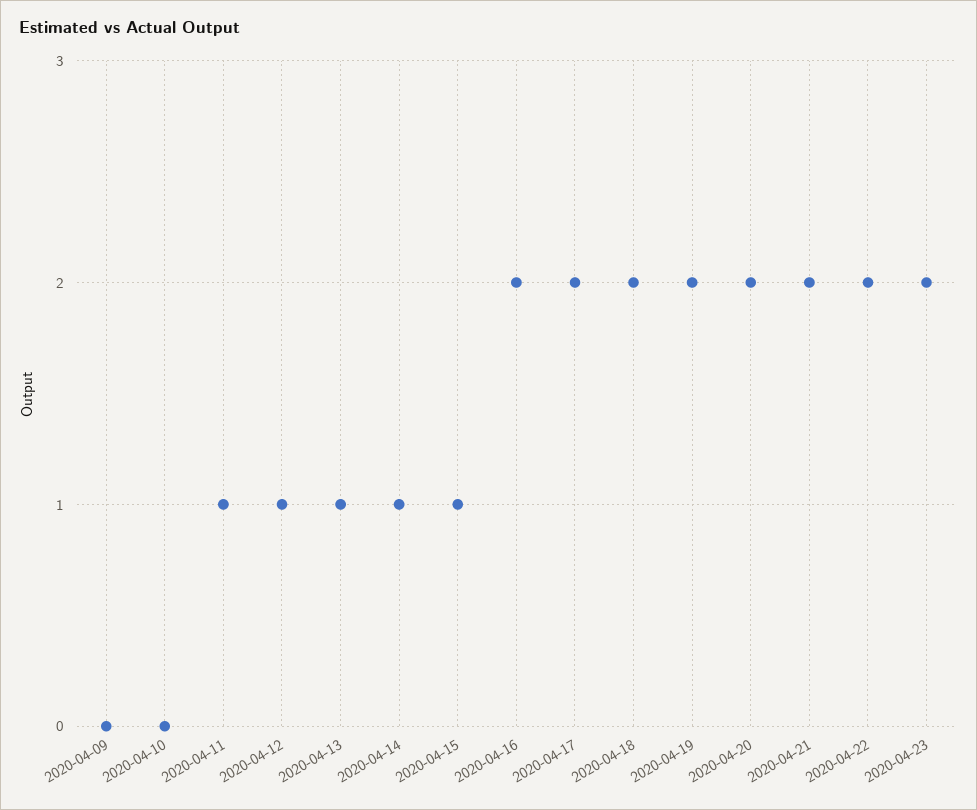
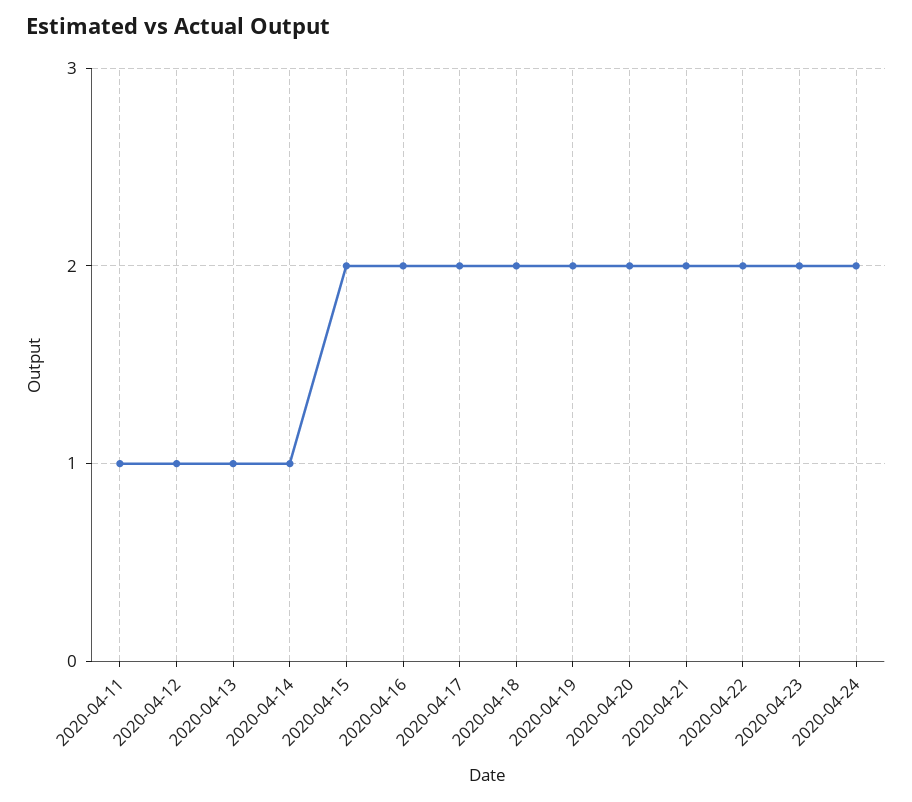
2020-04-09: 0 -> none
2020-04-10: 0 -> none
2020-04-15: 1 -> 2
2020-04-24: none -> 2

